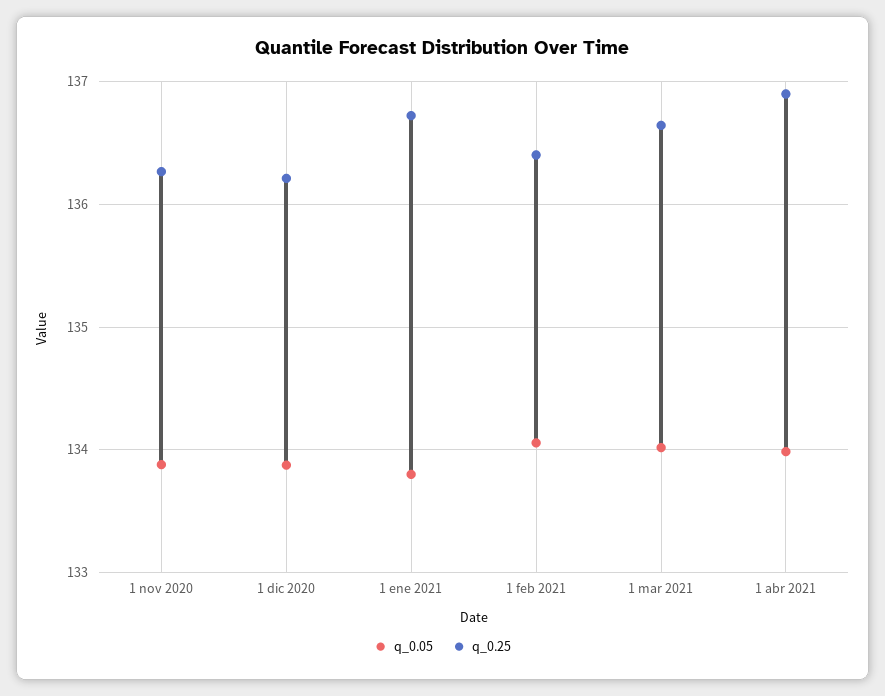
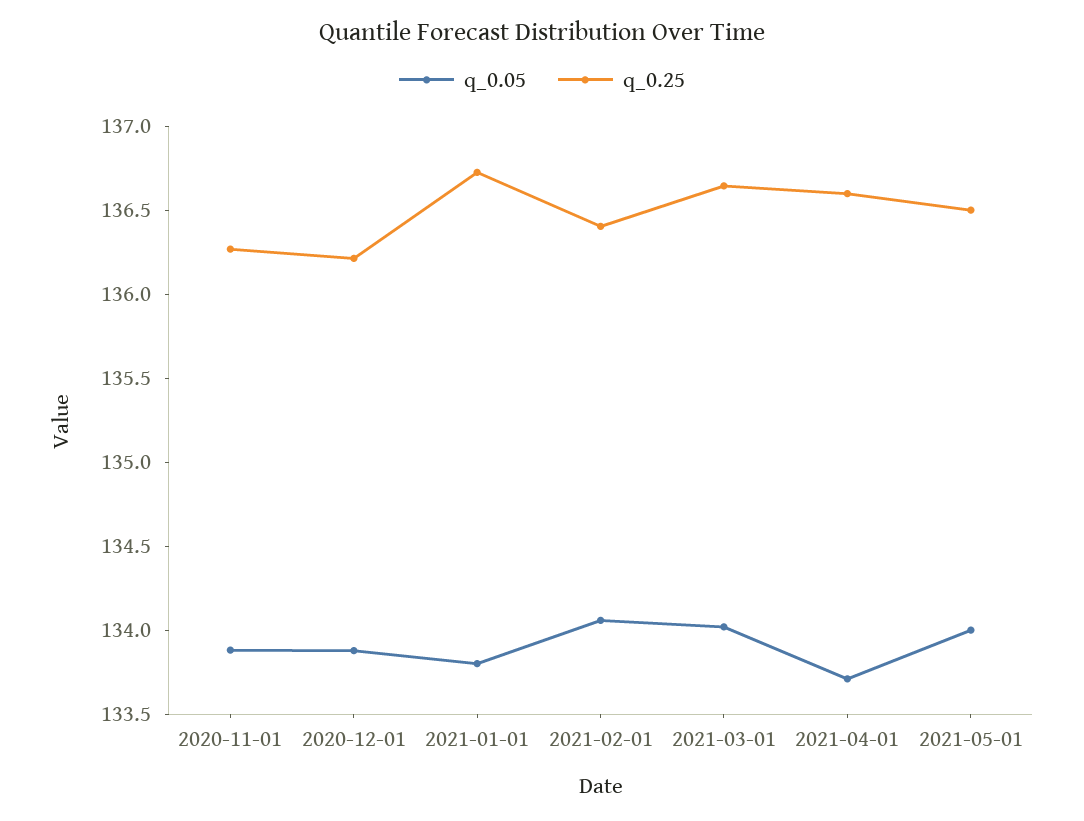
q_0.05, 1 abr 2021: 134 -> 133.7
q_0.25, 1 abr 2021: 136.9 -> 136.6
q_0.05, 2021-05-01: none -> 134
q_0.25, 2021-05-01: none -> 136.5

